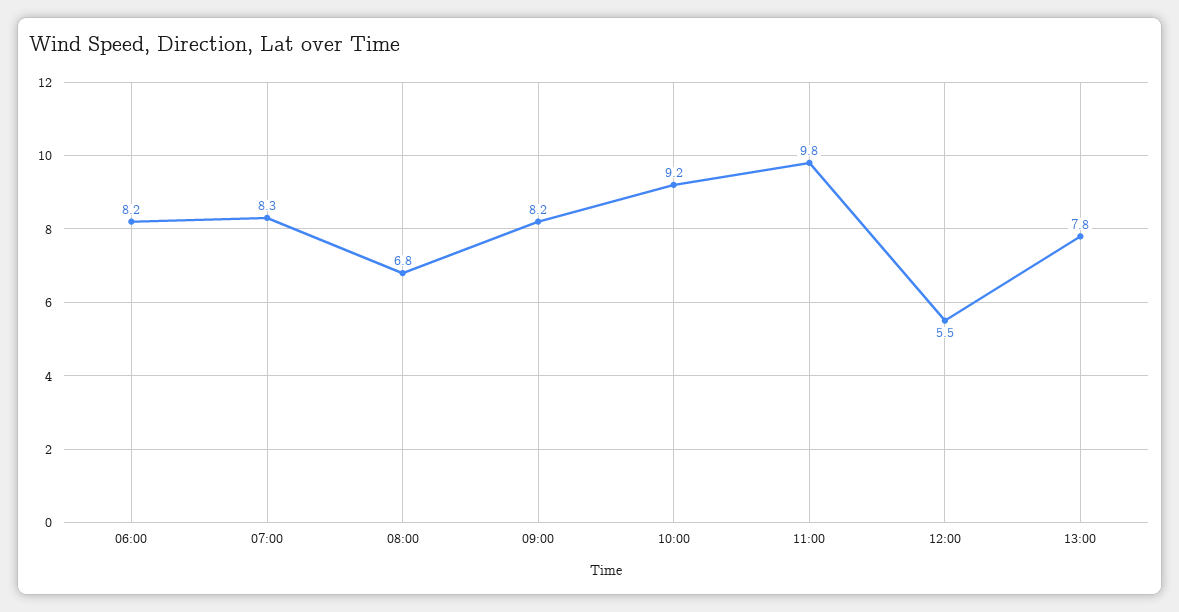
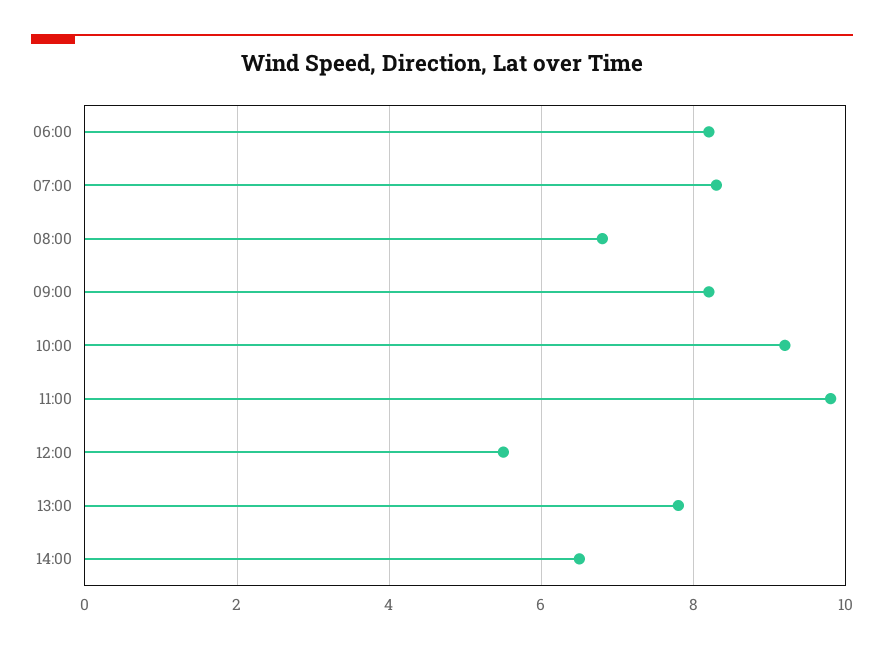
14:00: none -> 6.5

